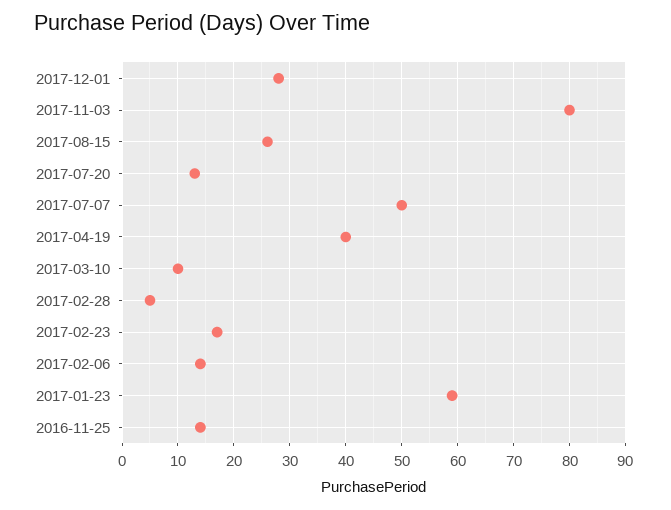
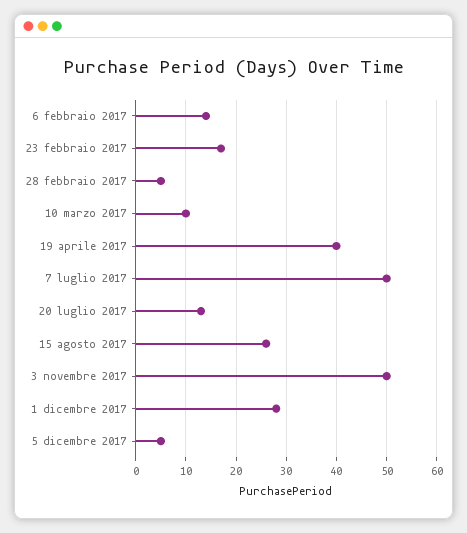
2017-11-03: 80 -> 50
2017-01-23: 60 -> none
2016-11-25: 15 -> none
5 dicembre 2017: none -> 5

